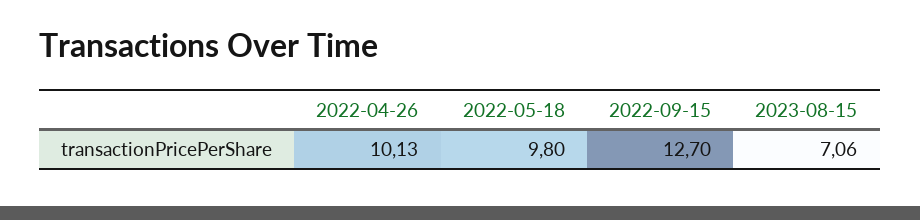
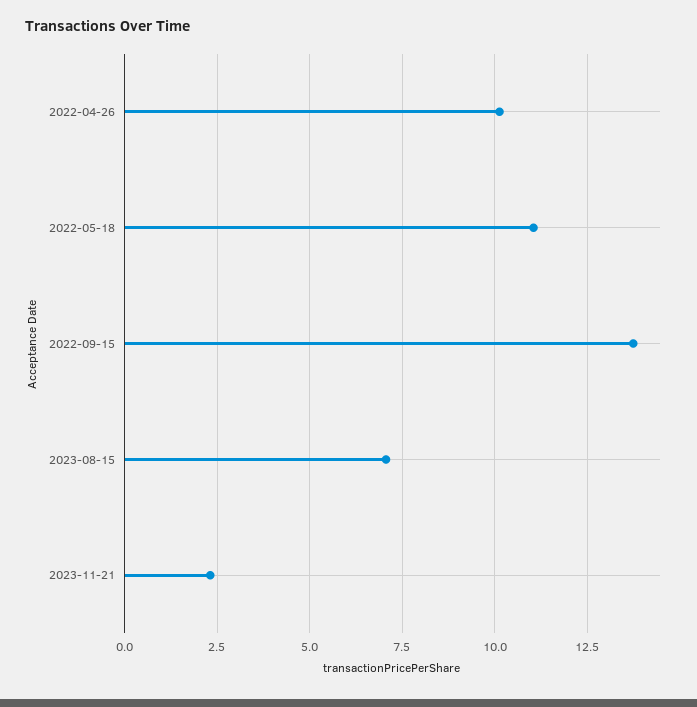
2022-05-18: 9.8 -> 11
2022-09-15: 12.7 -> 13.75
2023-11-21: none -> 2.25

